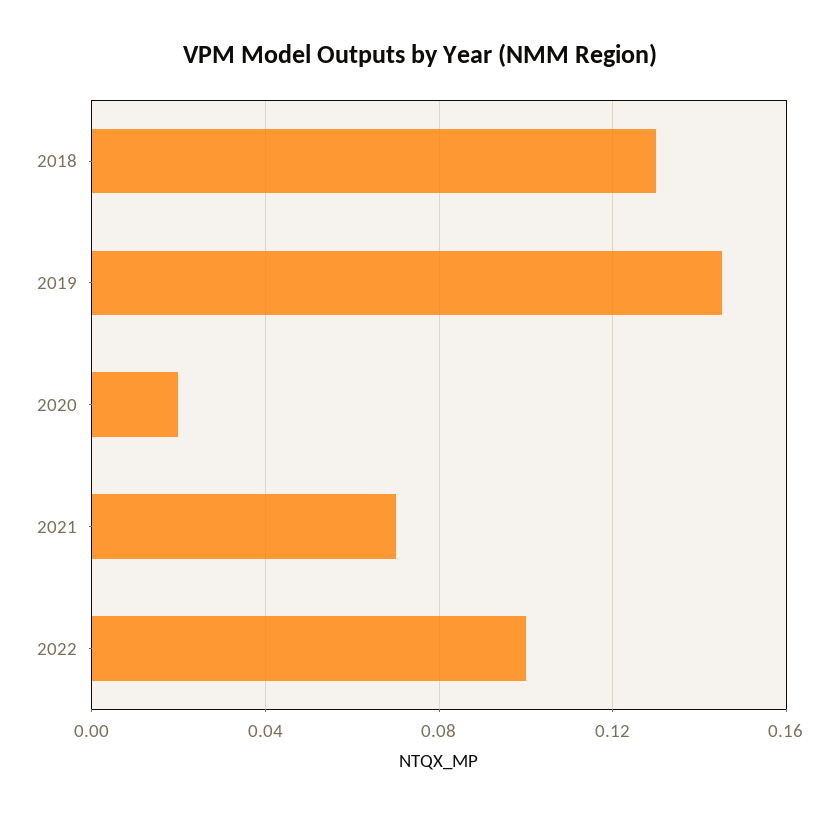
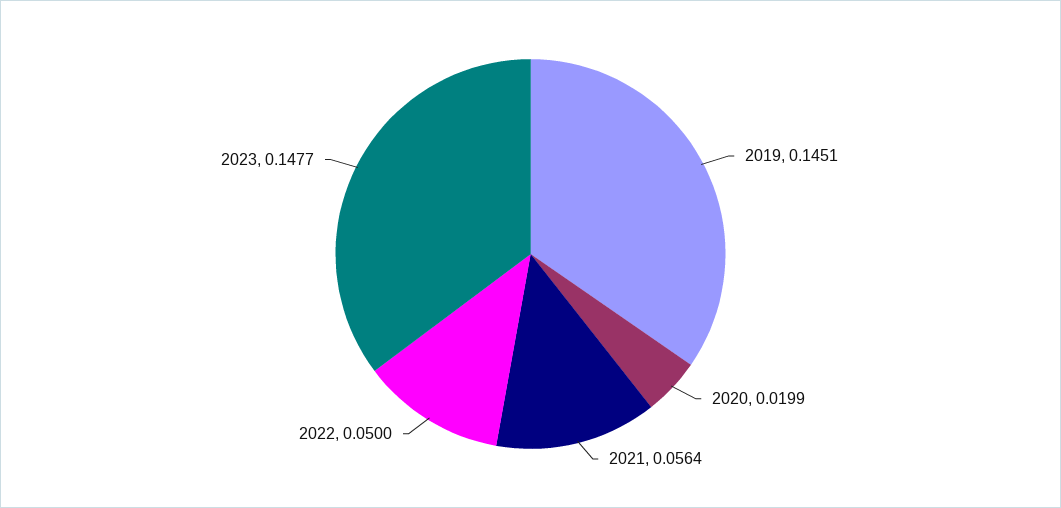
2018: 0.13 -> none
2021: 0.07 -> 0.0564
2022: 0.1 -> 0.05
2023: none -> 0.1477

